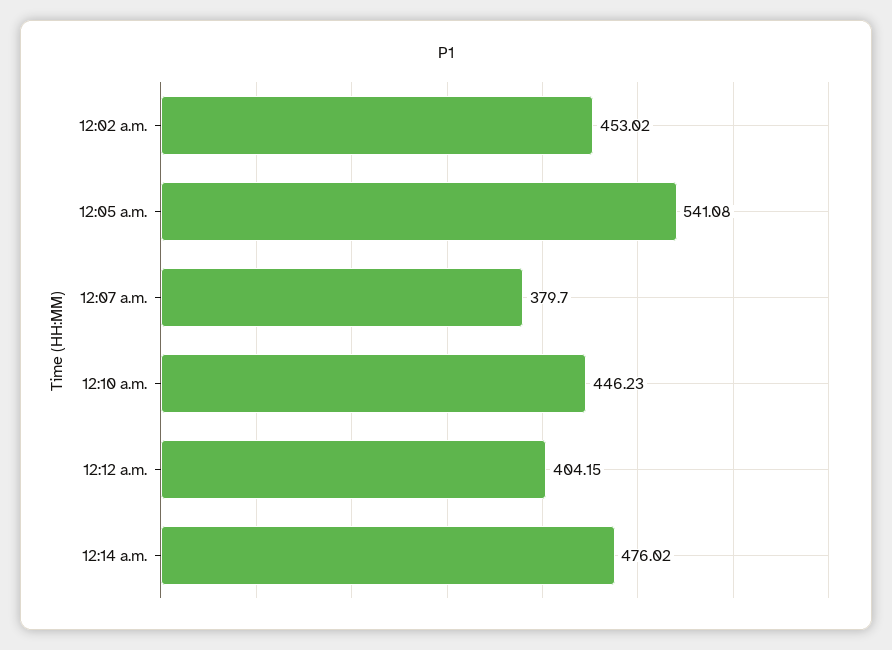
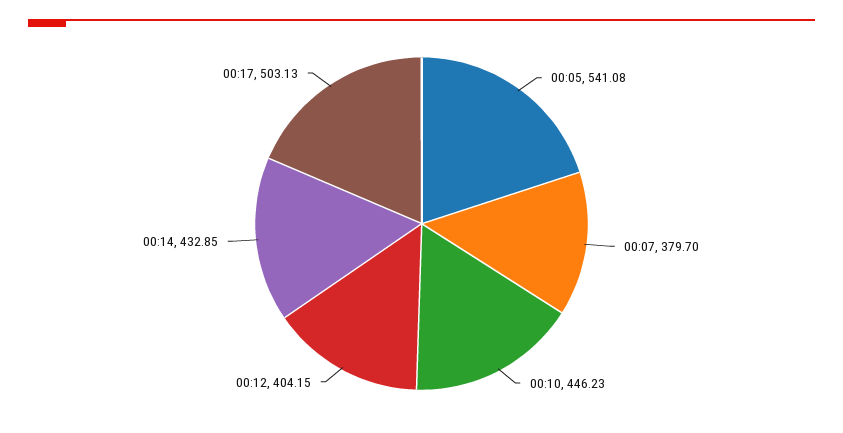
12:02 a.m.: 453.02 -> none
12:14 a.m.: 476.02 -> 432.85
00:17: none -> 503.13

